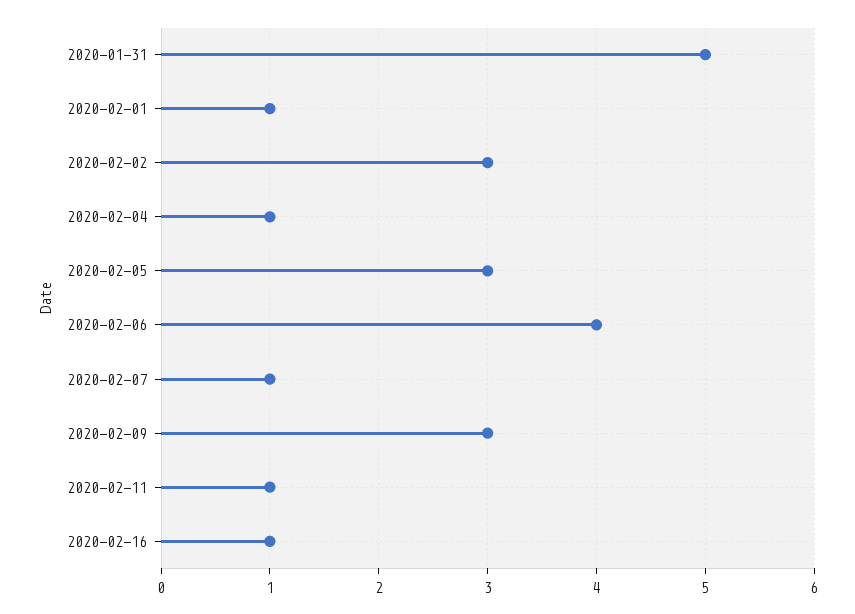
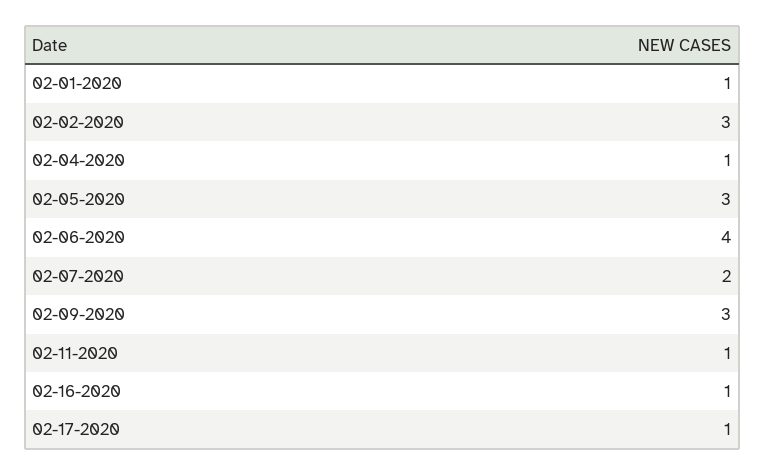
2020-01-31: 5 -> none
2020-02-07: 1 -> 2
02-17-2020: none -> 1

